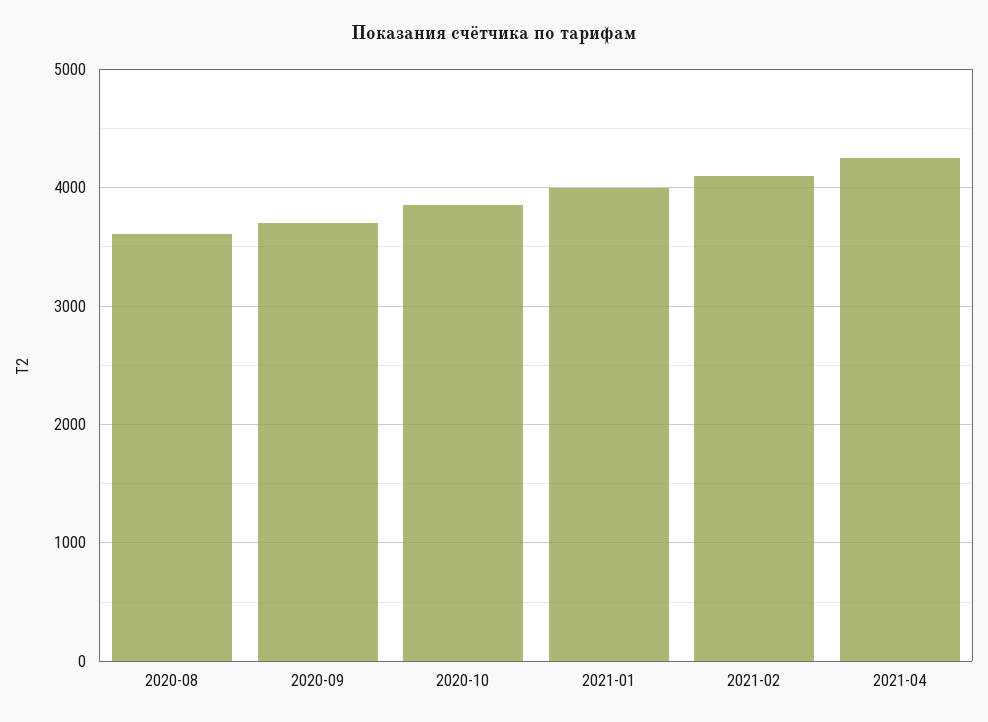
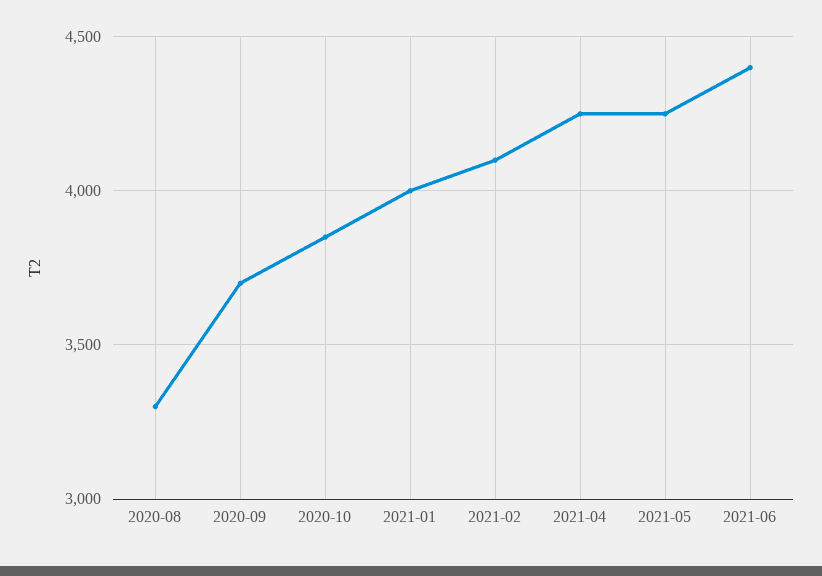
2020-08: 3600 -> 3300
2021-05: none -> 4250
2021-06: none -> 4400

